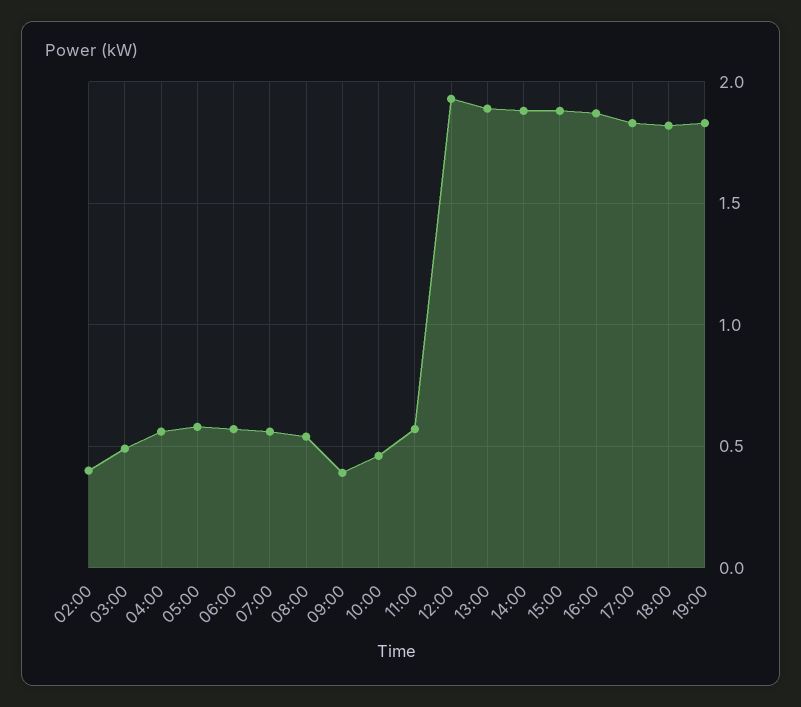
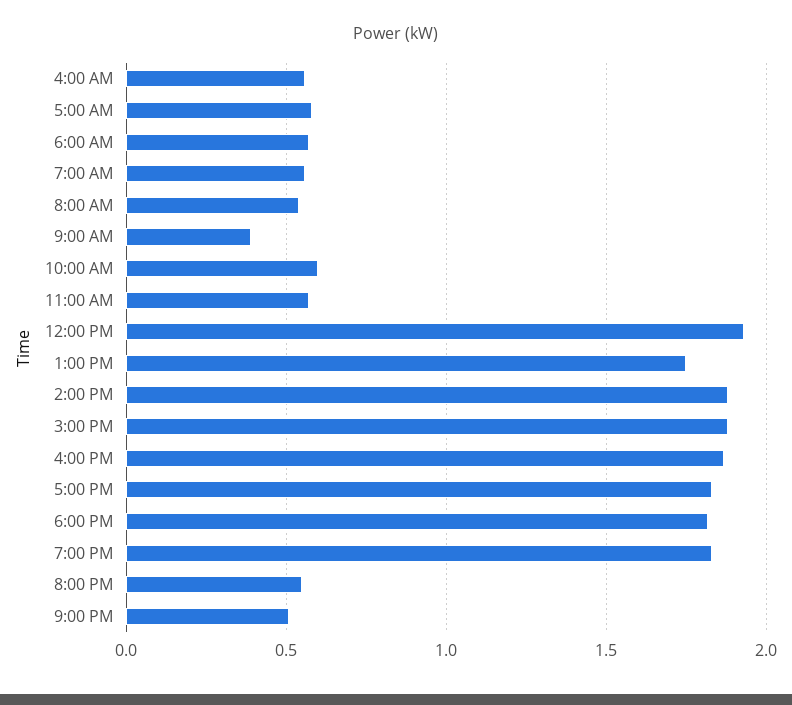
02:00: 0.4 -> none
03:00: 0.5 -> none
10:00: 0.45 -> 0.6
13:00: 1.9 -> 1.75
8:00 PM: none -> 0.55
9:00 PM: none -> 0.5

